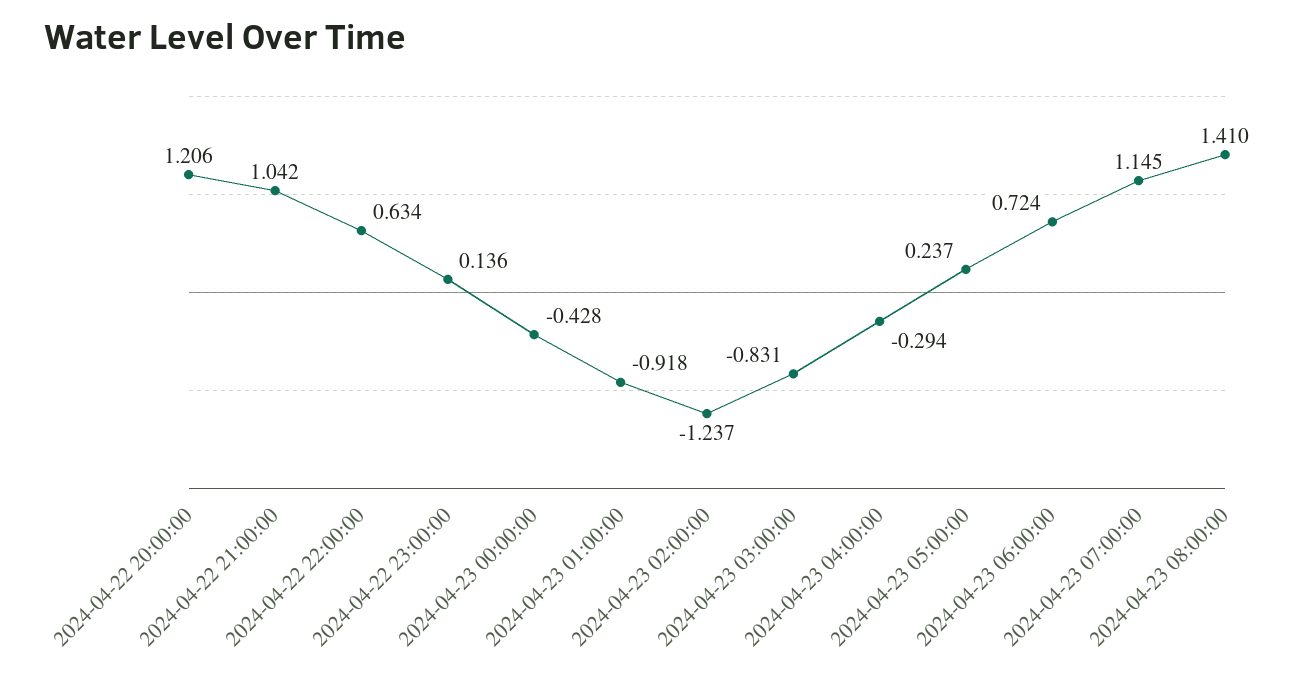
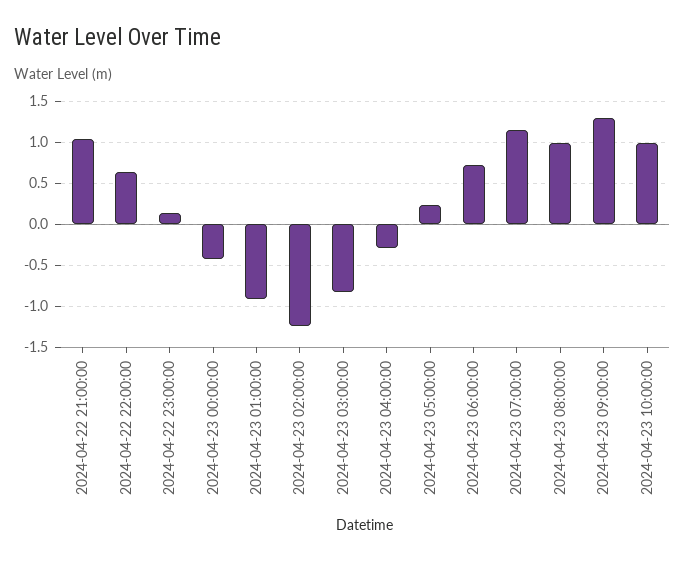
2024-04-22 20:00:00: 1.206 -> none
2024-04-23 08:00:00: 1.41 -> 1
2024-04-23 09:00:00: none -> 1.3
2024-04-23 10:00:00: none -> 1

